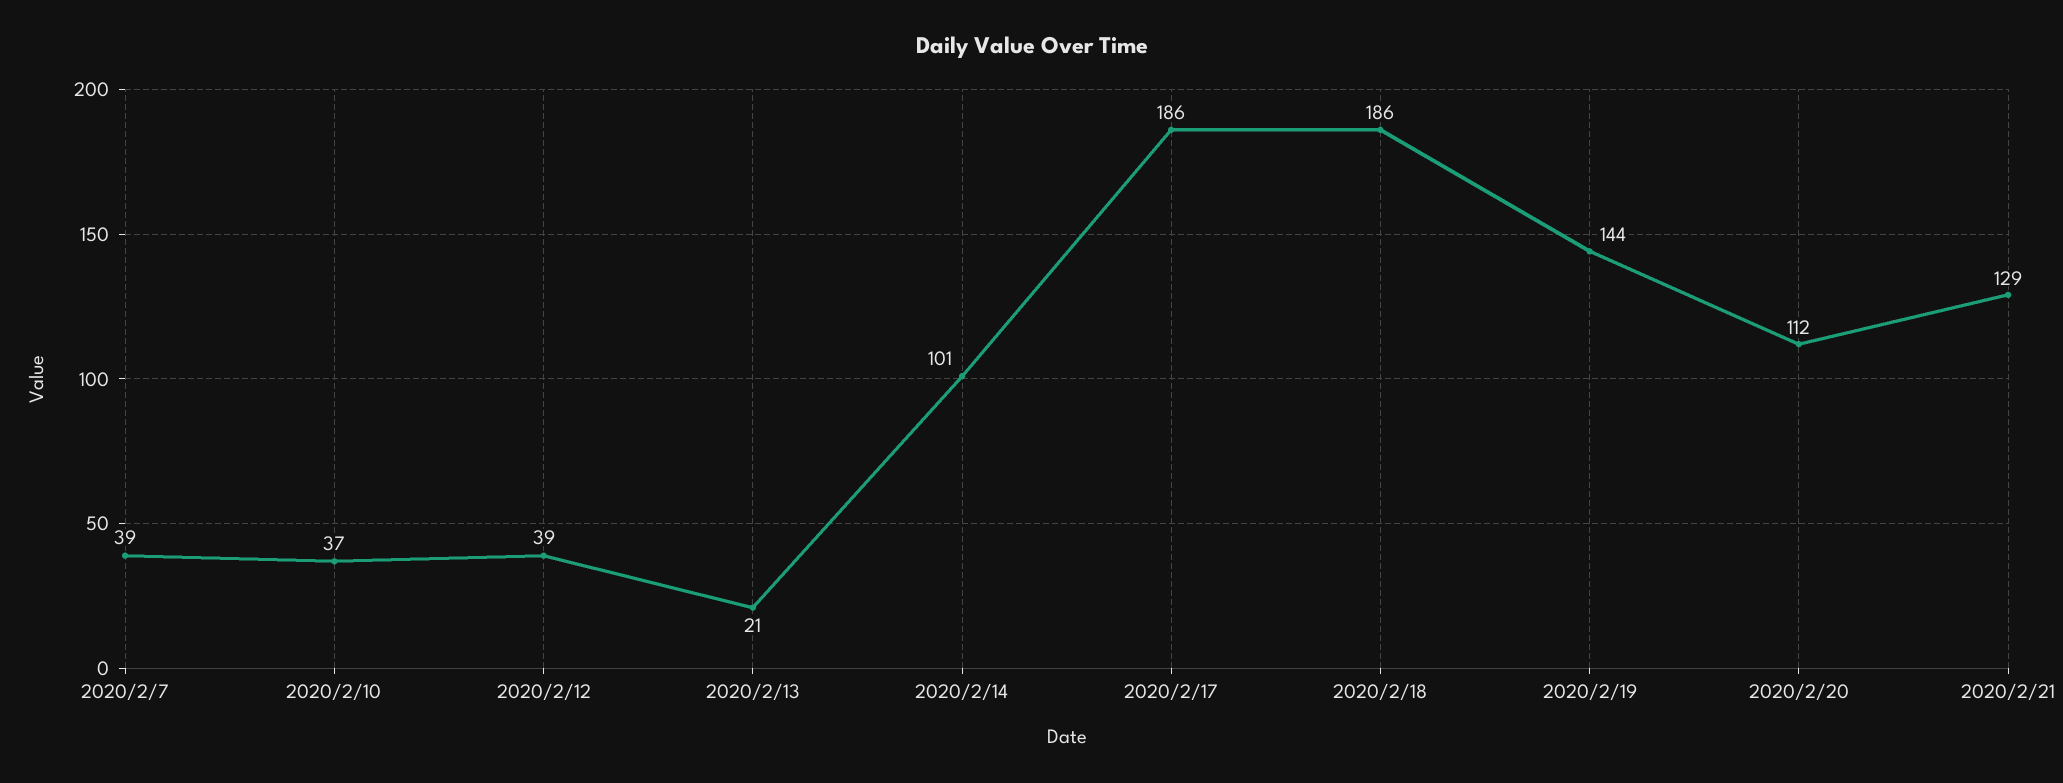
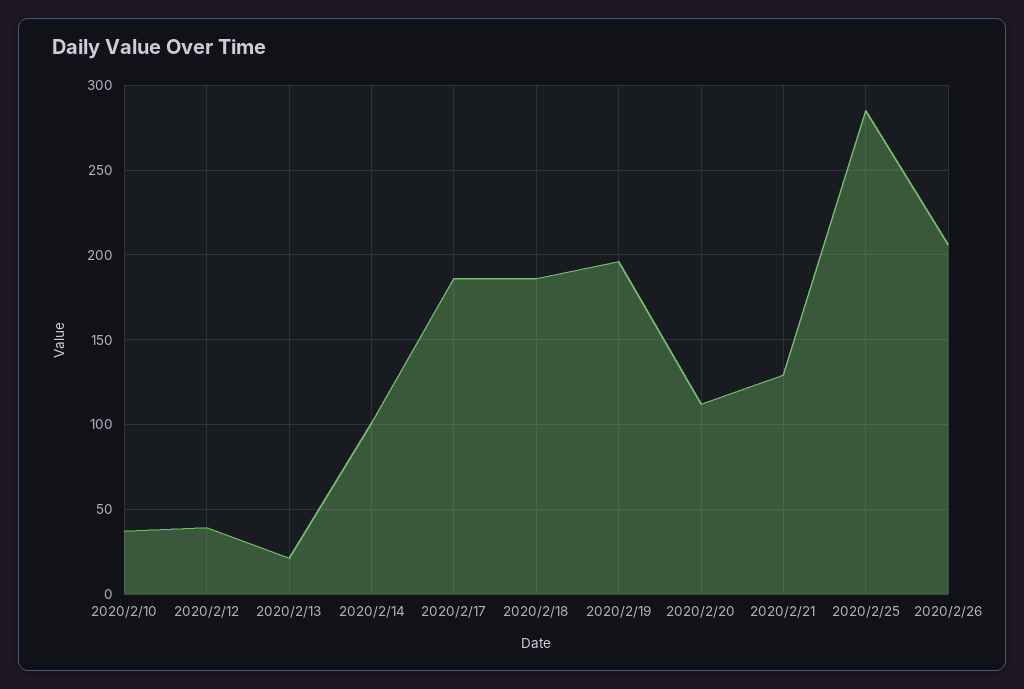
2020/2/7: 39 -> none
2020/2/19: 144 -> 195
2020/2/25: none -> 285
2020/2/26: none -> 205

